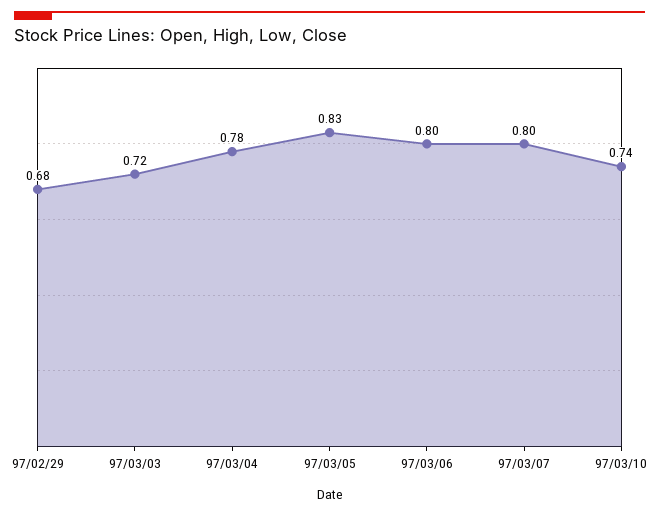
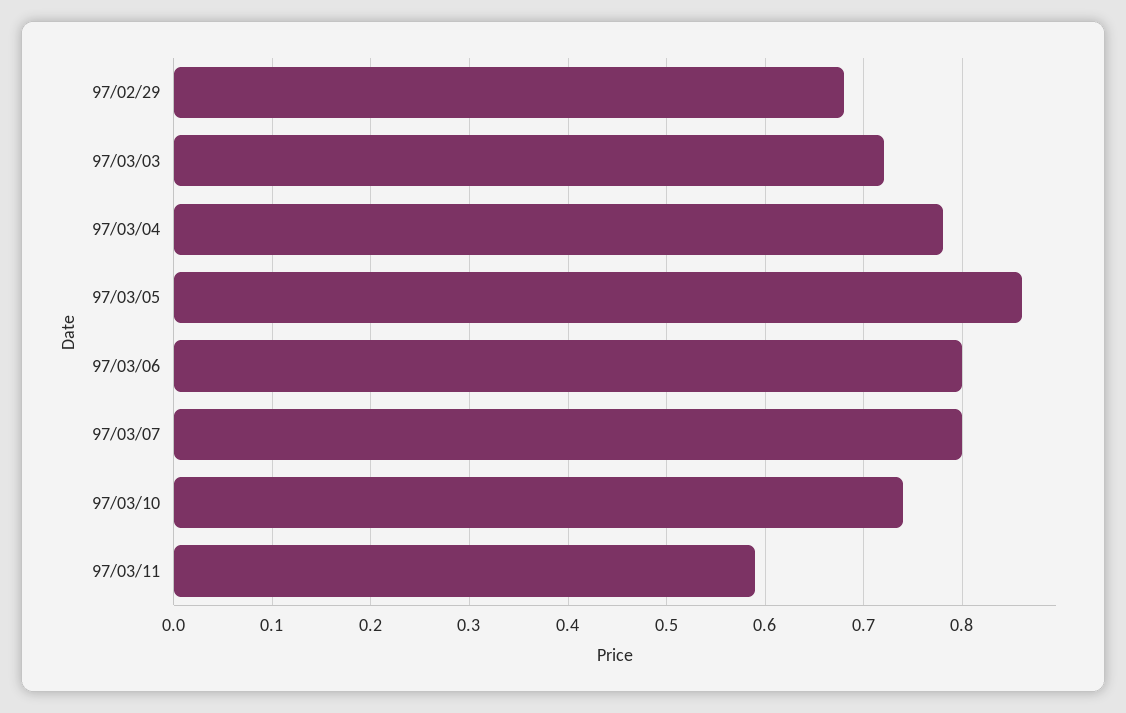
97/03/05: 0.83 -> 0.86
97/03/11: none -> 0.59

